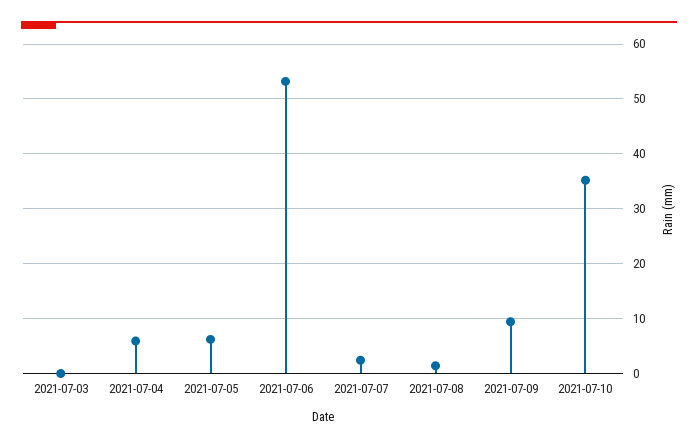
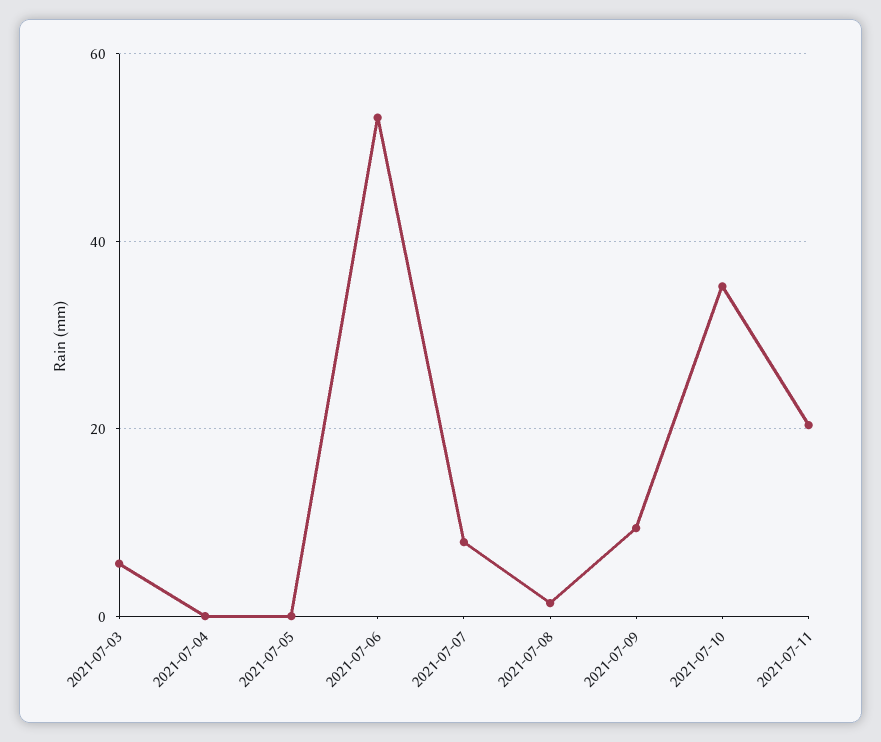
2021-07-03: 0 -> 6
2021-07-04: 6 -> 0
2021-07-05: 6 -> 0
2021-07-07: 2 -> 8
2021-07-11: none -> 20

